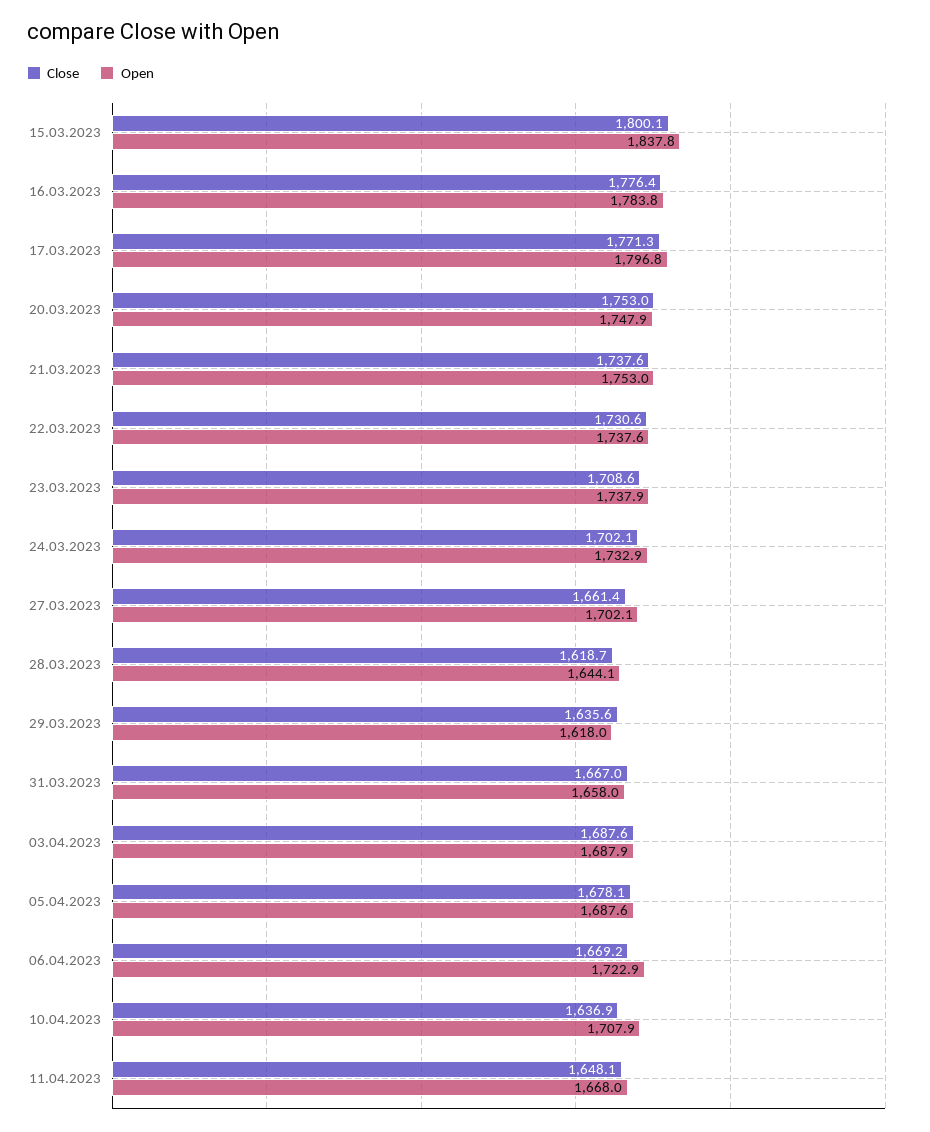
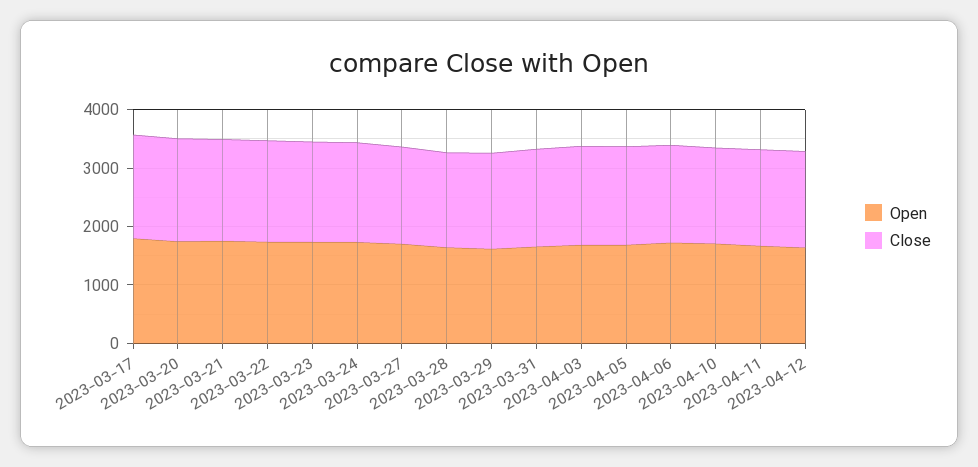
Close, 15.03.2023: 1800.1 -> none
Open, 15.03.2023: 1837.8 -> none
Close, 16.03.2023: 1776.4 -> none
Open, 16.03.2023: 1783.8 -> none
Open, 2023-04-12: none -> 1600
Close, 2023-04-12: none -> 1600

